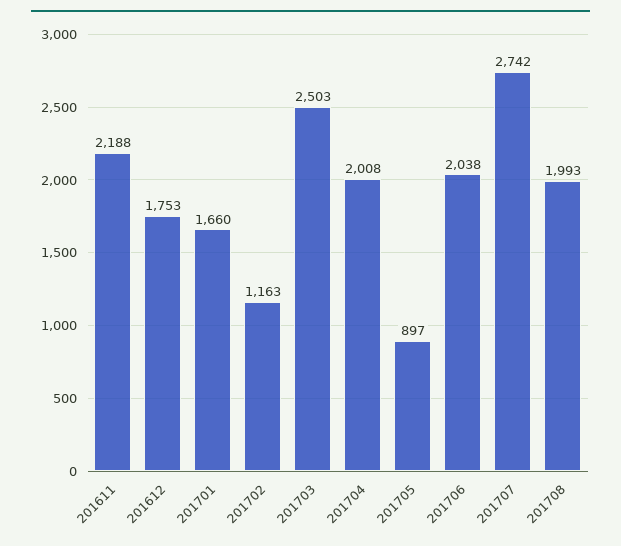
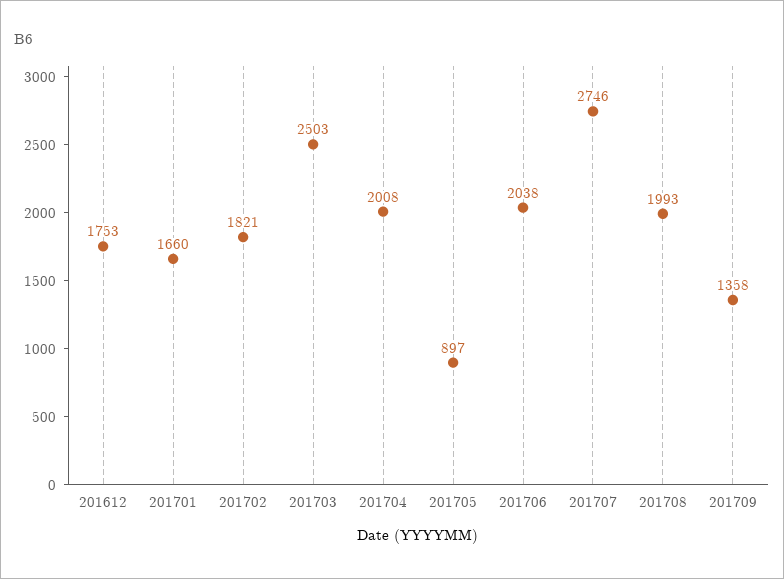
201611: 2188 -> none
201702: 1163 -> 1821
201707: 2742 -> 2746
201709: none -> 1358

